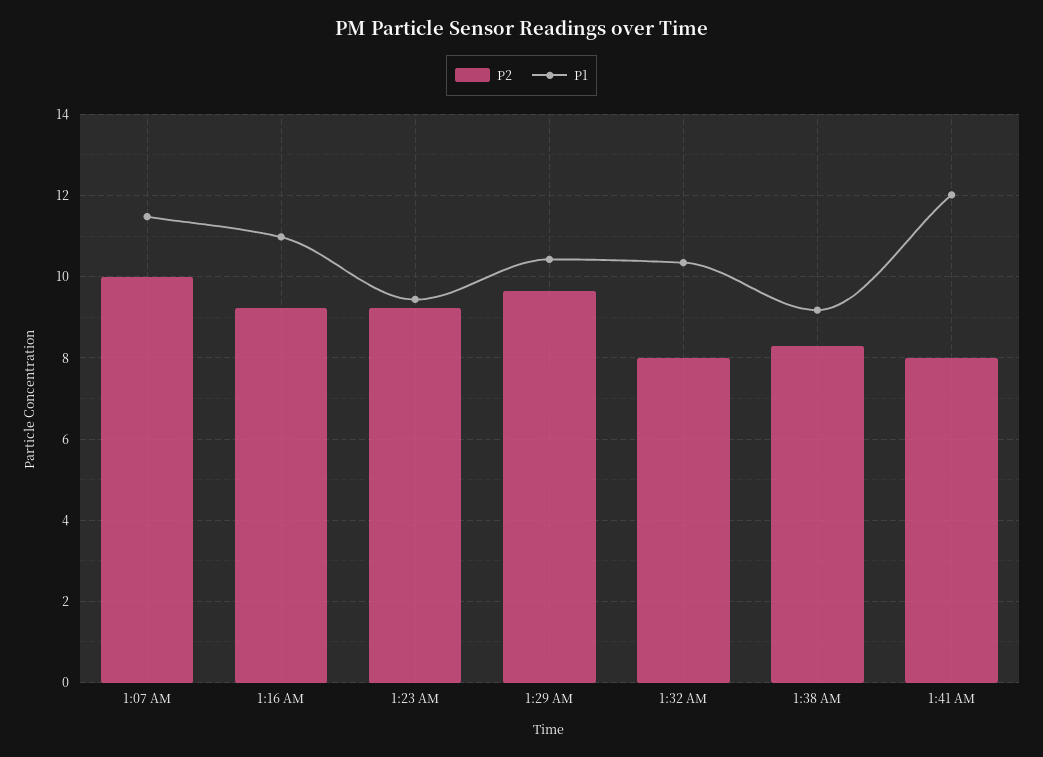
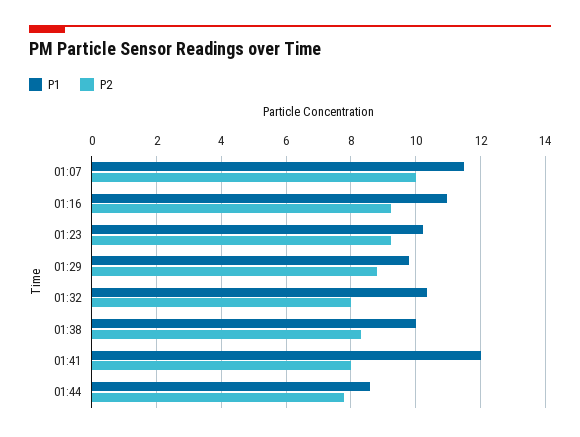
P1, 1:23 AM: 9.4 -> 10.2
P2, 1:29 AM: 9.6 -> 8.8
P1, 1:29 AM: 10.4 -> 9.8
P1, 1:38 AM: 9.2 -> 10
P1, 01:44: none -> 8.6
P2, 01:44: none -> 7.8

